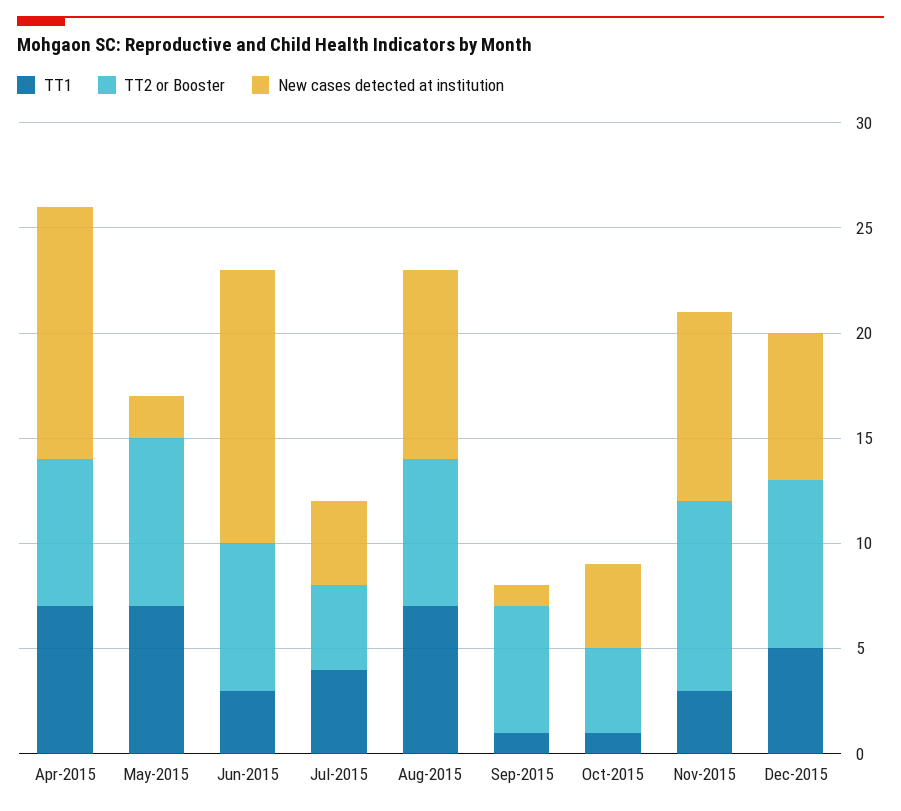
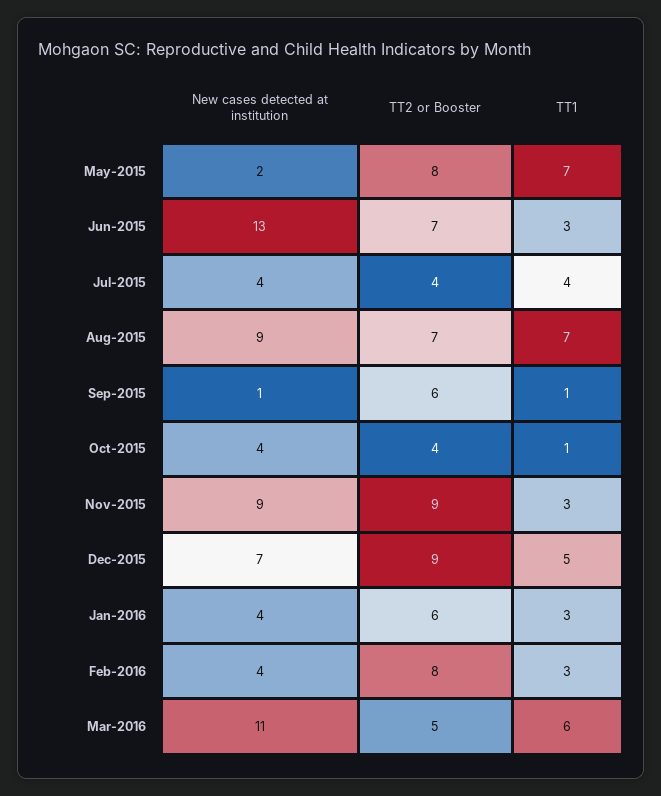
TT1, Apr-2015: 7 -> none
TT2 or Booster, Apr-2015: 7 -> none
New cases detected at institution, Apr-2015: 12 -> none
TT2 or Booster, Dec-2015: 8 -> 9
New cases detected at institution, Jan-2016: none -> 4
TT2 or Booster, Jan-2016: none -> 6
TT1, Jan-2016: none -> 3
New cases detected at institution, Feb-2016: none -> 4
TT2 or Booster, Feb-2016: none -> 8
TT1, Feb-2016: none -> 3
New cases detected at institution, Mar-2016: none -> 11
TT2 or Booster, Mar-2016: none -> 5
TT1, Mar-2016: none -> 6

